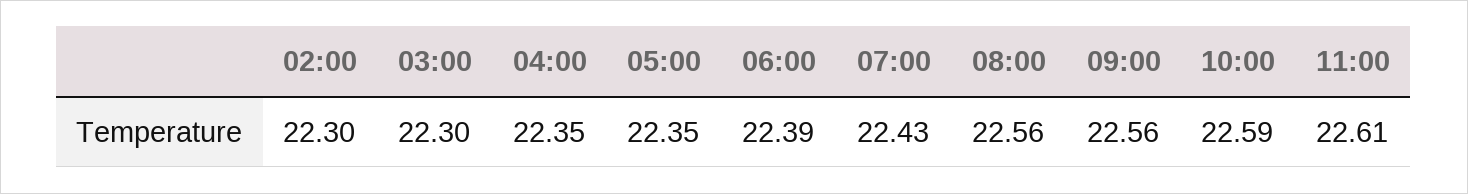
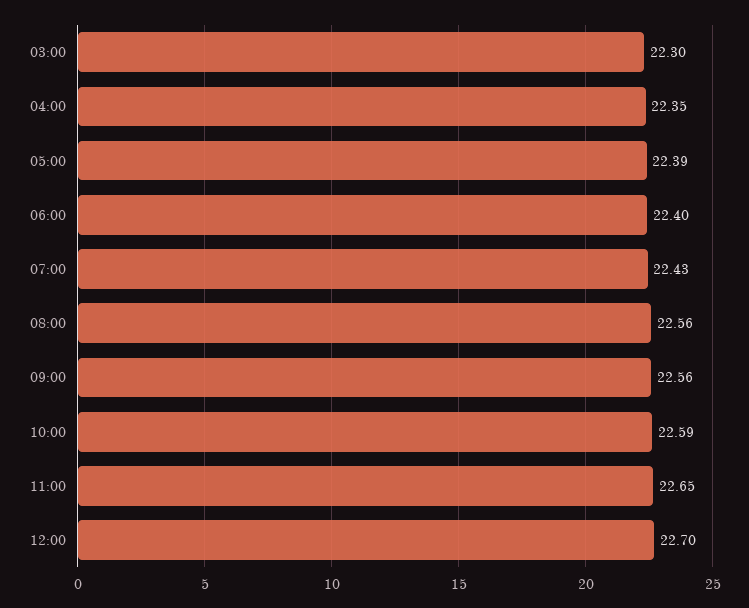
02:00: 22.3 -> none
05:00: 22.35 -> 22.39
06:00: 22.39 -> 22.4
11:00: 22.61 -> 22.65
12:00: none -> 22.7

